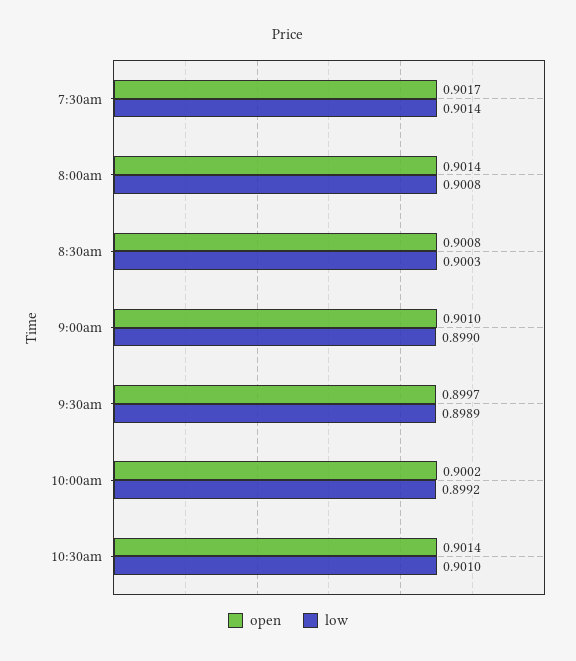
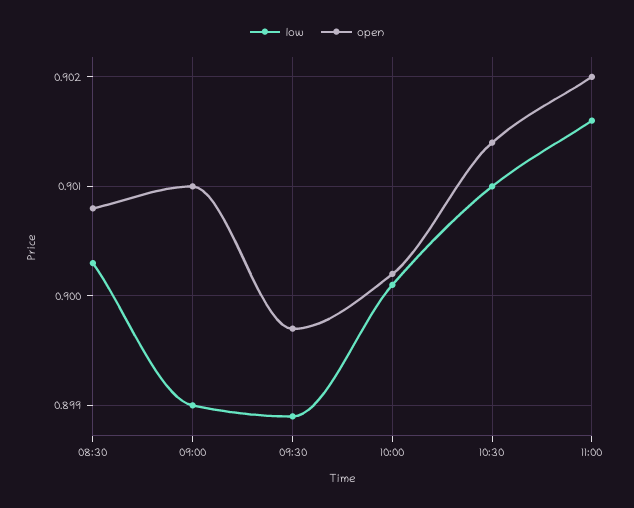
open, 7:30am: 0.9017 -> none
low, 7:30am: 0.9014 -> none
open, 8:00am: 0.9014 -> none
low, 8:00am: 0.9008 -> none
low, 10:00am: 0.8992 -> 0.9001
low, 11:00: none -> 0.9016
open, 11:00: none -> 0.902

